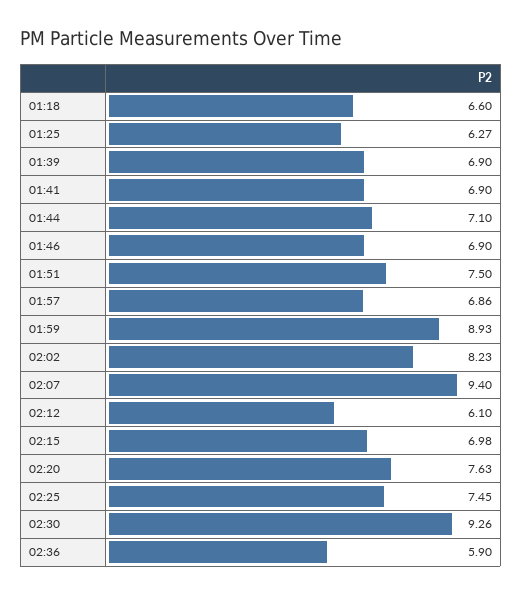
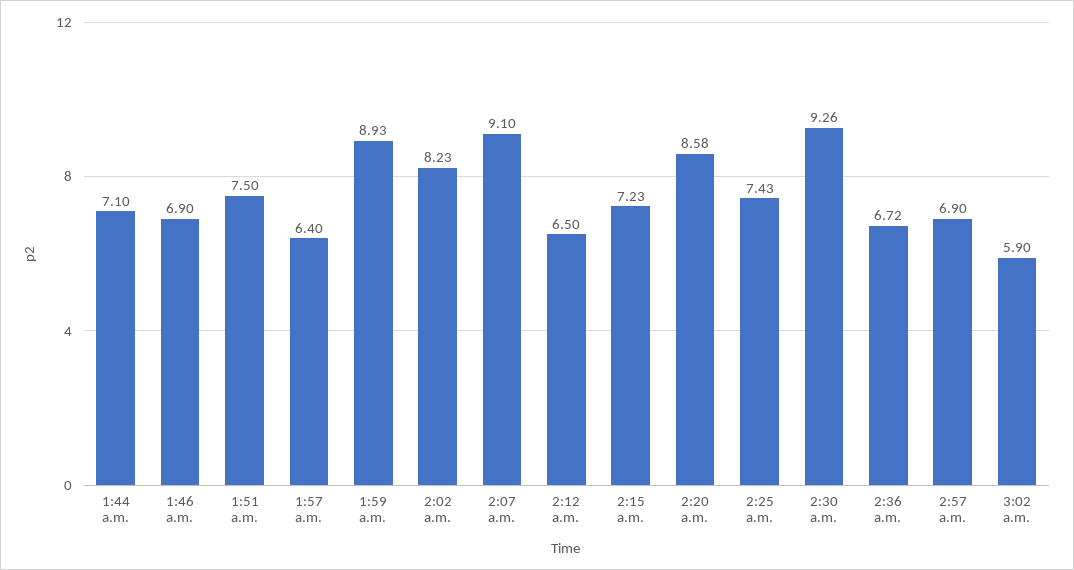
01:18: 6.6 -> none
01:25: 6.27 -> none
01:39: 6.9 -> none
01:41: 6.9 -> none
01:57: 6.86 -> 6.4
02:07: 9.4 -> 9.1
02:12: 6.1 -> 6.5
02:15: 6.98 -> 7.23
02:20: 7.63 -> 8.58
02:25: 7.45 -> 7.43
02:36: 5.9 -> 6.72
2:57 a.m.: none -> 6.9
3:02 a.m.: none -> 5.9

